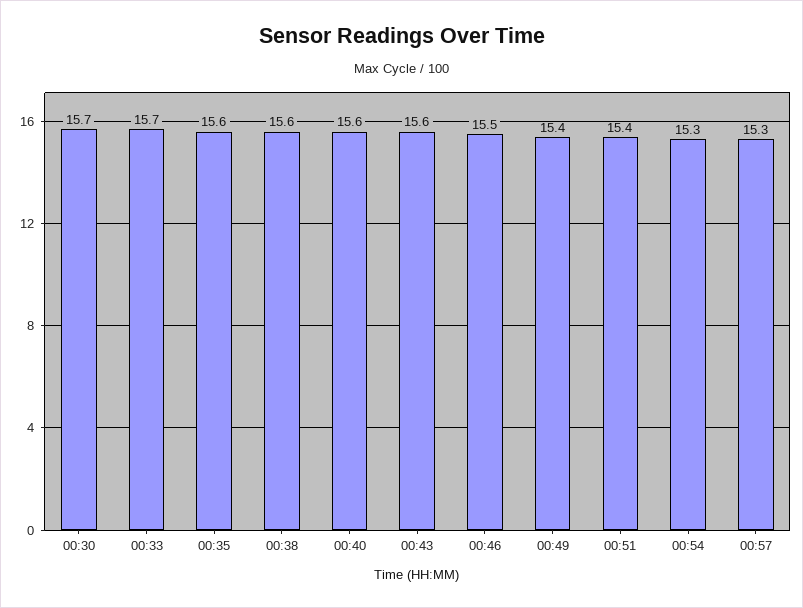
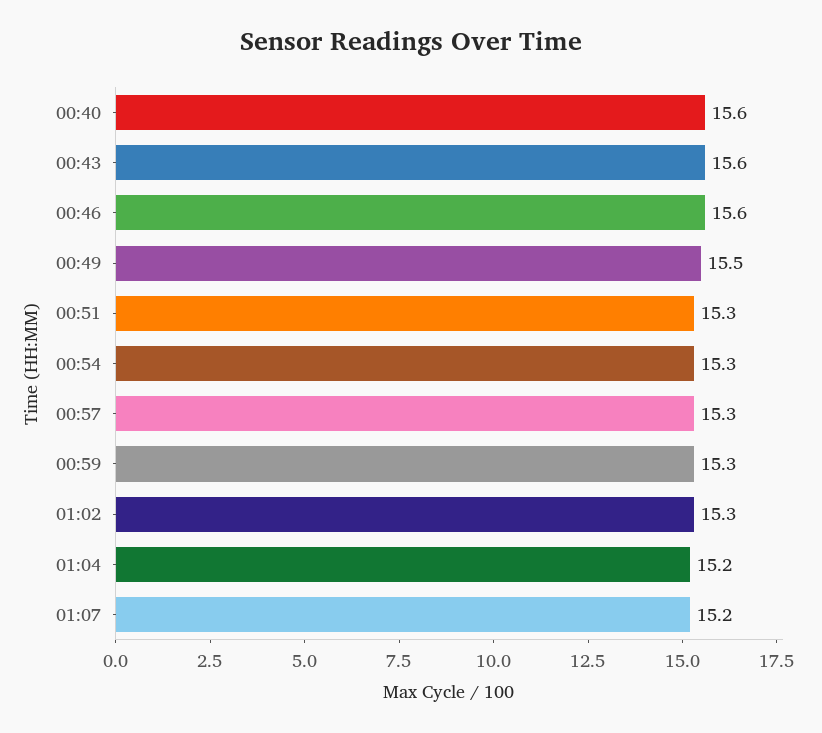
00:30: 15.7 -> none
00:33: 15.7 -> none
00:35: 15.6 -> none
00:38: 15.6 -> none
00:46: 15.5 -> 15.6
00:49: 15.4 -> 15.5
00:51: 15.4 -> 15.3
00:59: none -> 15.3
01:02: none -> 15.3
01:04: none -> 15.2
01:07: none -> 15.2

